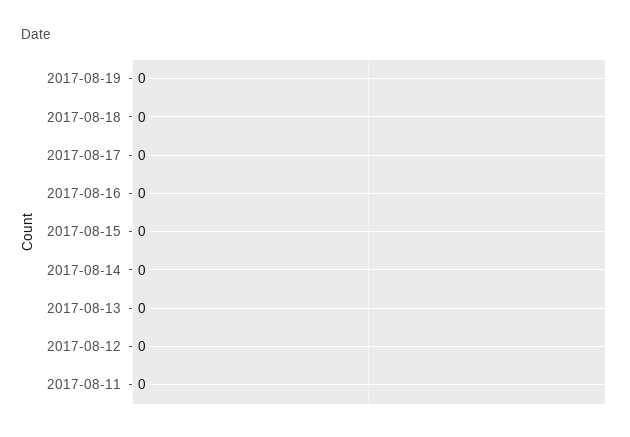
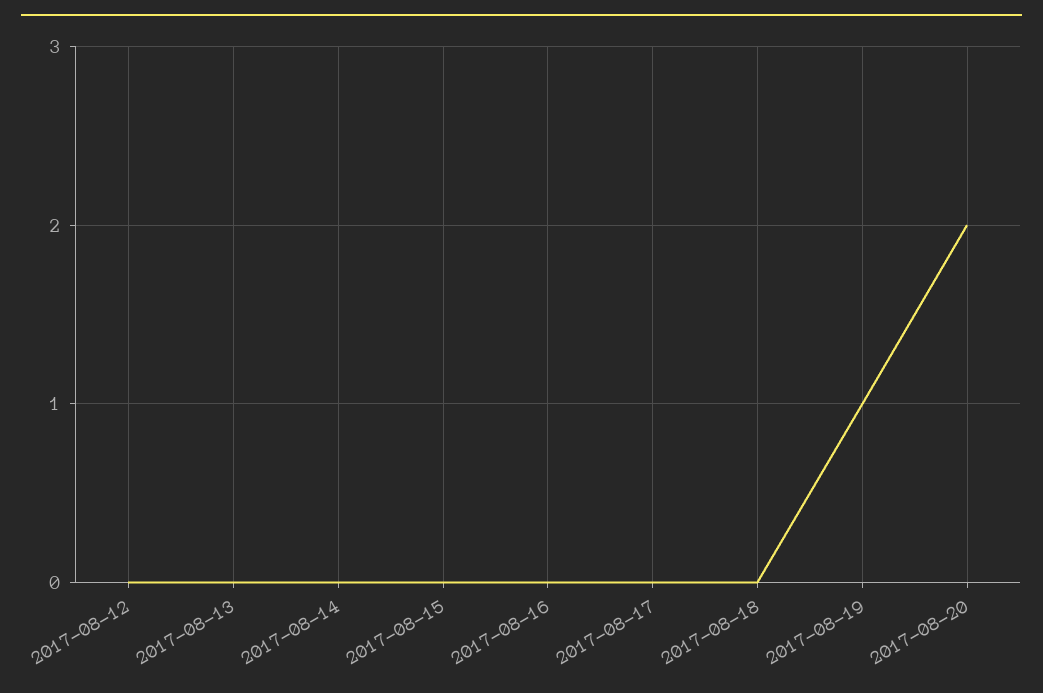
2017-08-19: 0 -> 1
2017-08-11: 0 -> none
2017-08-20: none -> 2

